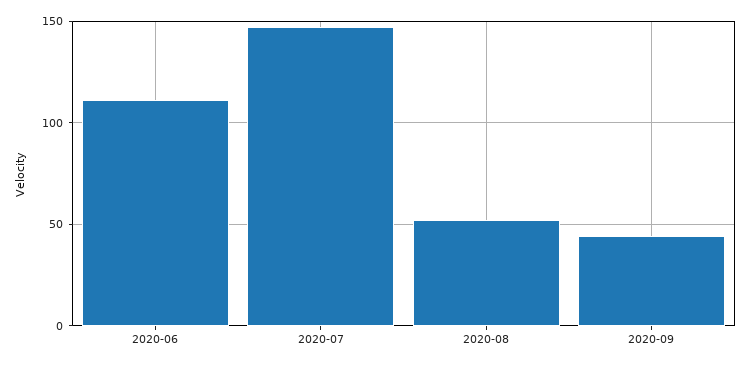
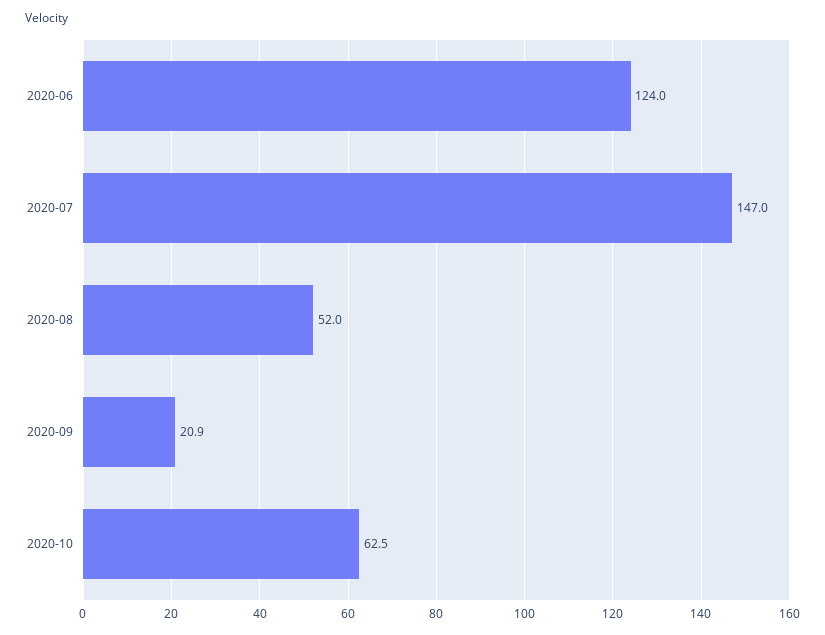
2020-06: 110 -> 124
2020-09: 45 -> 20.9
2020-10: none -> 62.5

